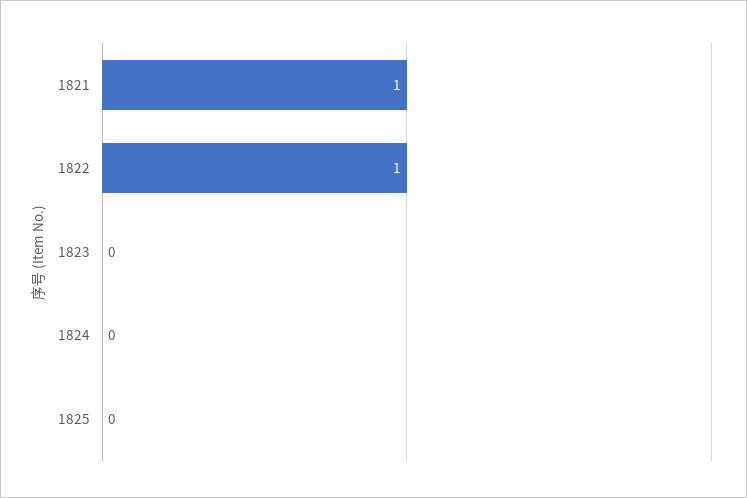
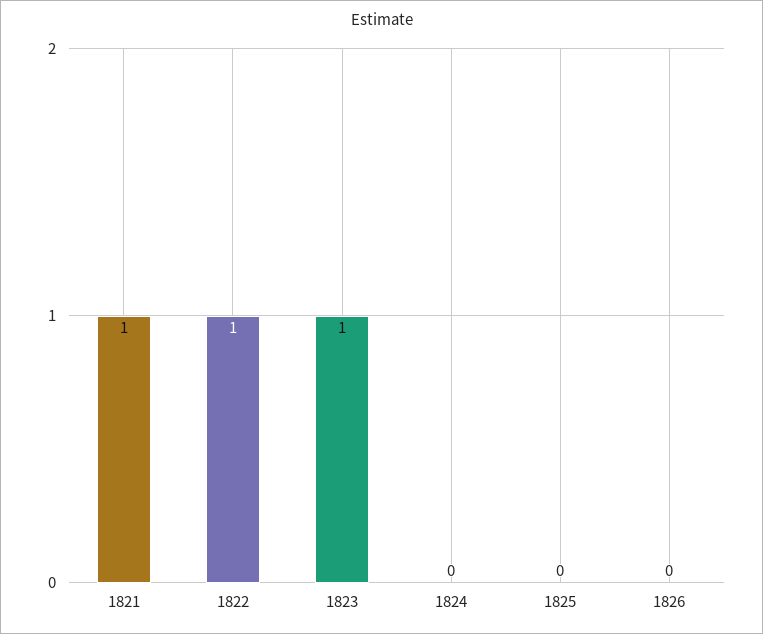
1823: 0 -> 1
1826: none -> 0

